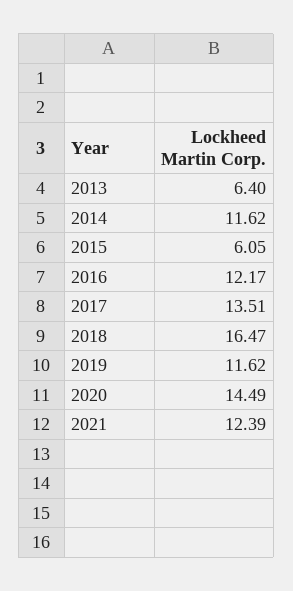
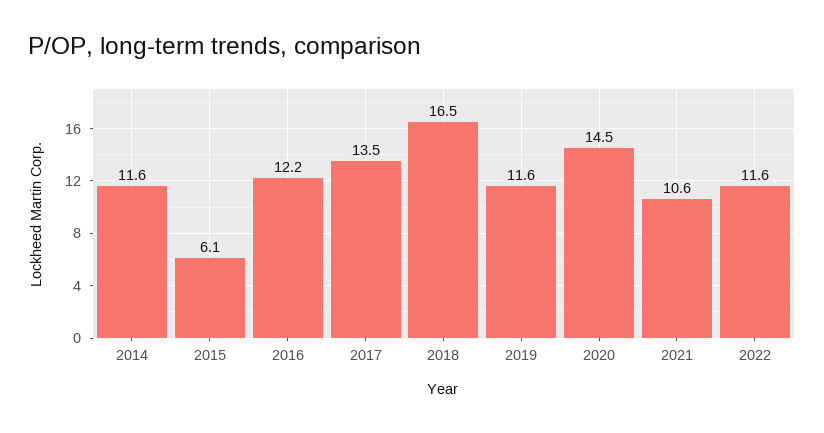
2013: 6.4 -> none
2021: 12.39 -> 10.6
2022: none -> 11.6

